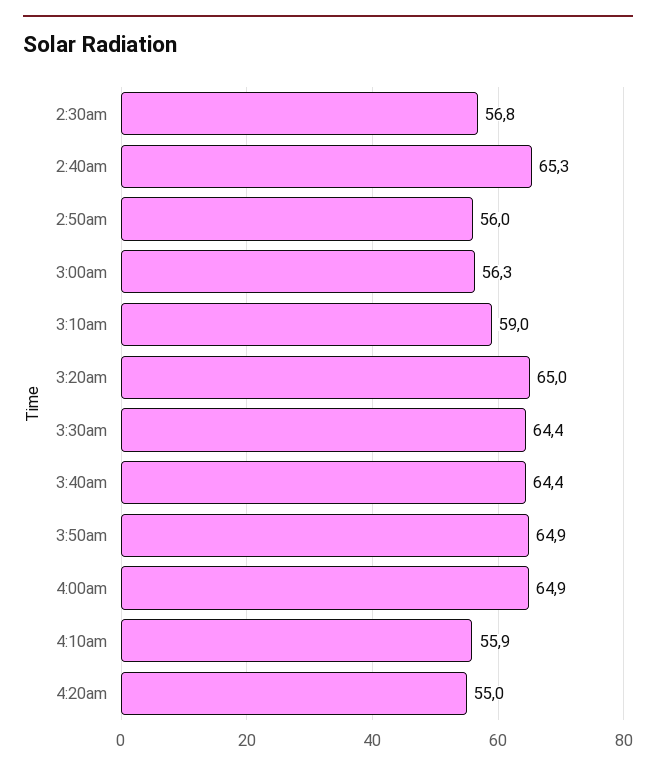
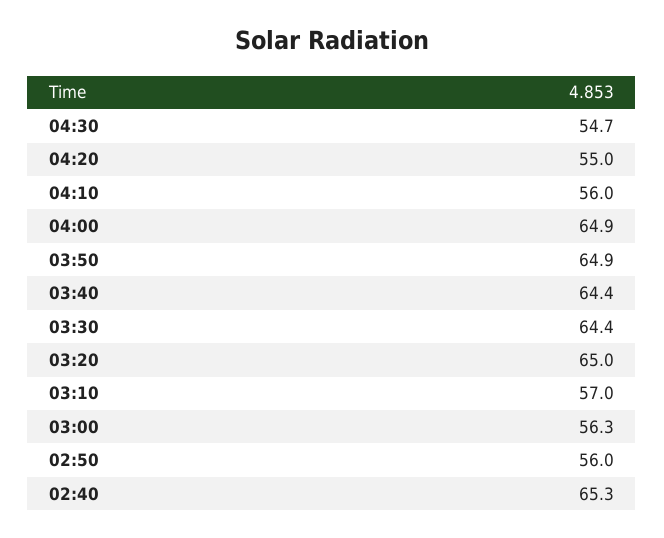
2:30am: 56.8 -> none
3:10am: 59 -> 57
4:10am: 55.9 -> 56
04:30: none -> 54.7

